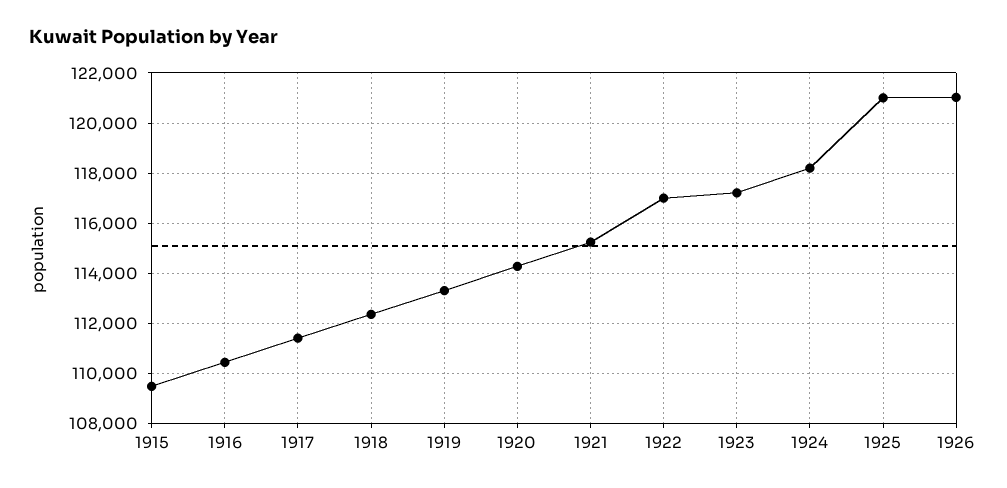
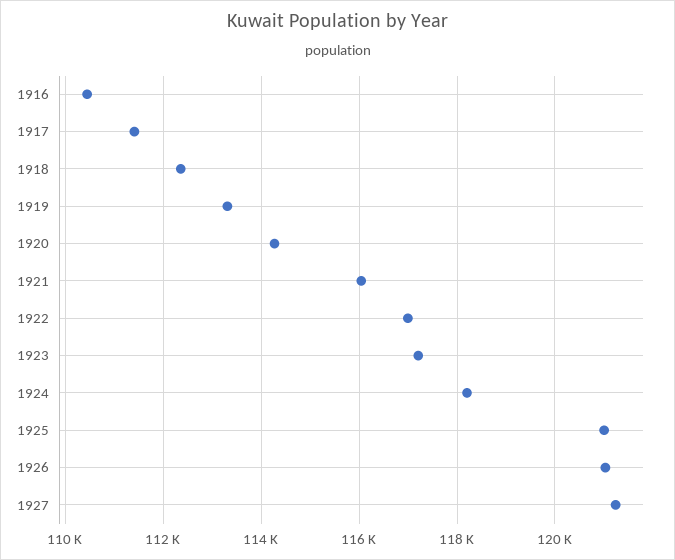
1915: 109500 -> none
1921: 115250 -> 116000
1927: none -> 121200

